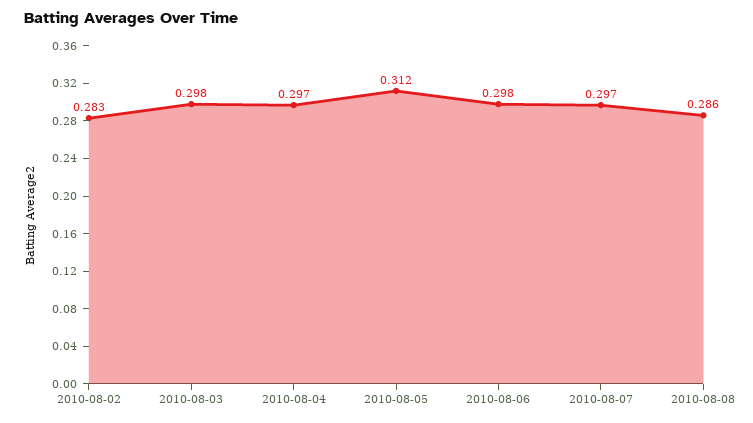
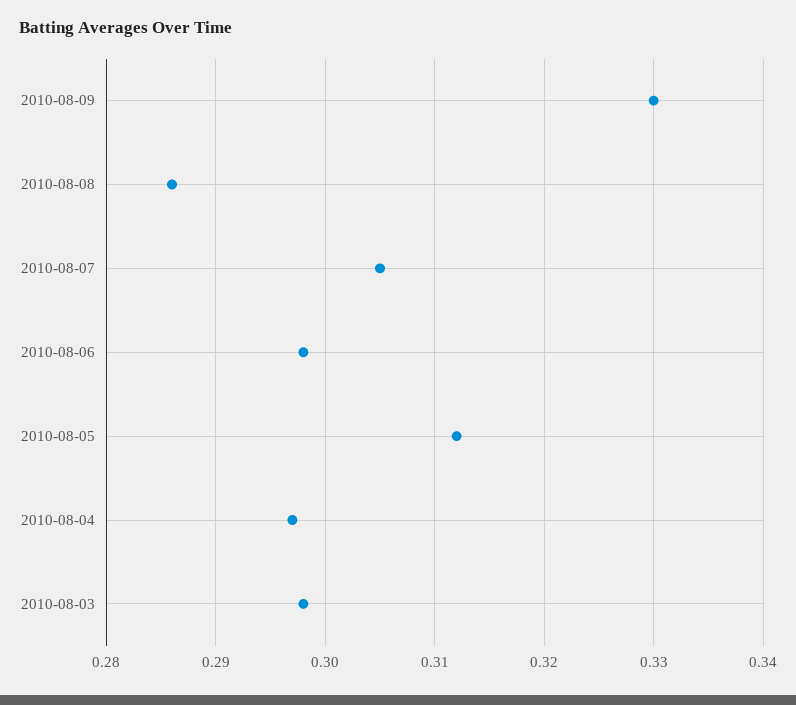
2010-08-02: 0.283 -> none
2010-08-07: 0.297 -> 0.305
2010-08-09: none -> 0.33

